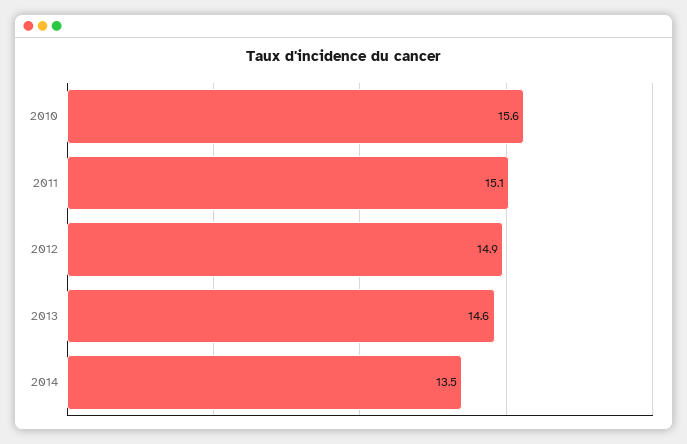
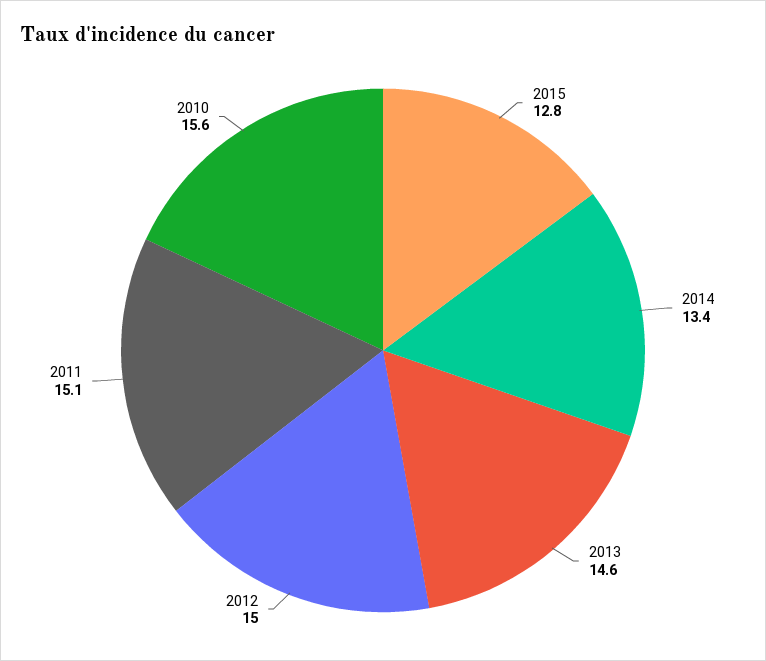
2012: 14.9 -> 15
2014: 13.5 -> 13.4
2015: none -> 12.8

